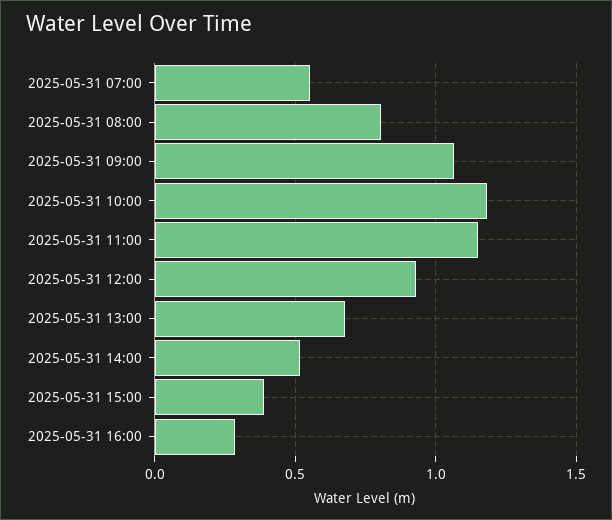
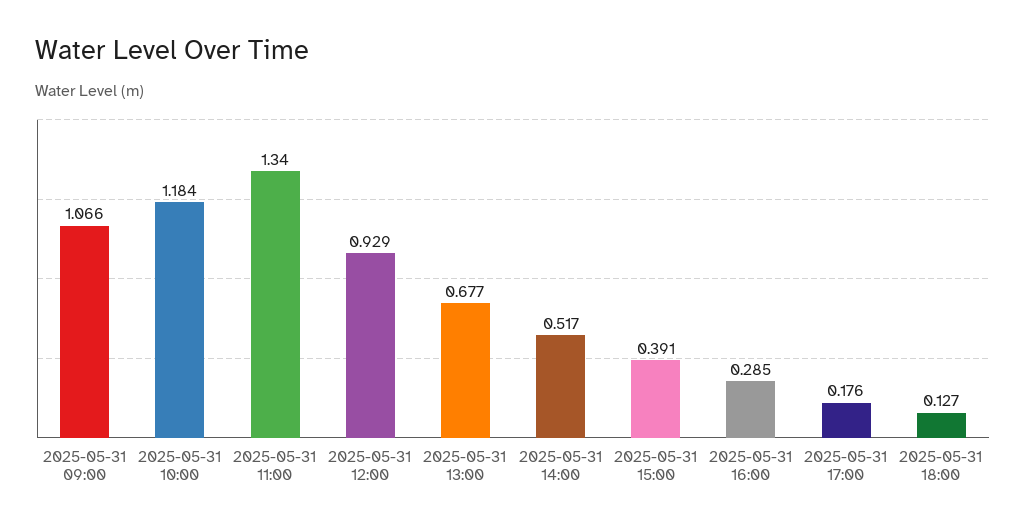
2025-05-31 07:00: 0.55 -> none
2025-05-31 08:00: 0.8 -> none
2025-05-31 11:00: 1.15 -> 1.34
2025-05-31 17:00: none -> 0.176
2025-05-31 18:00: none -> 0.127

